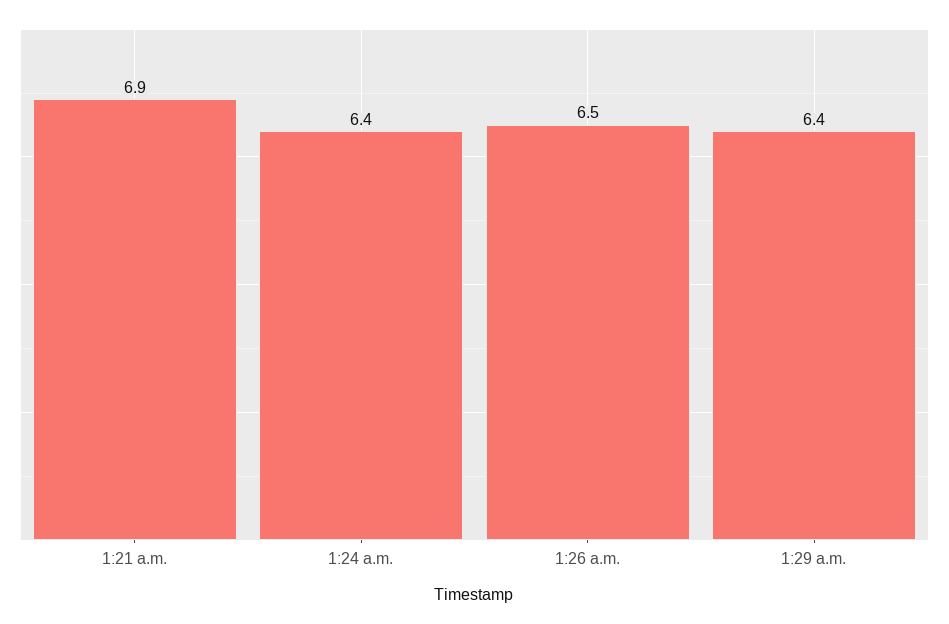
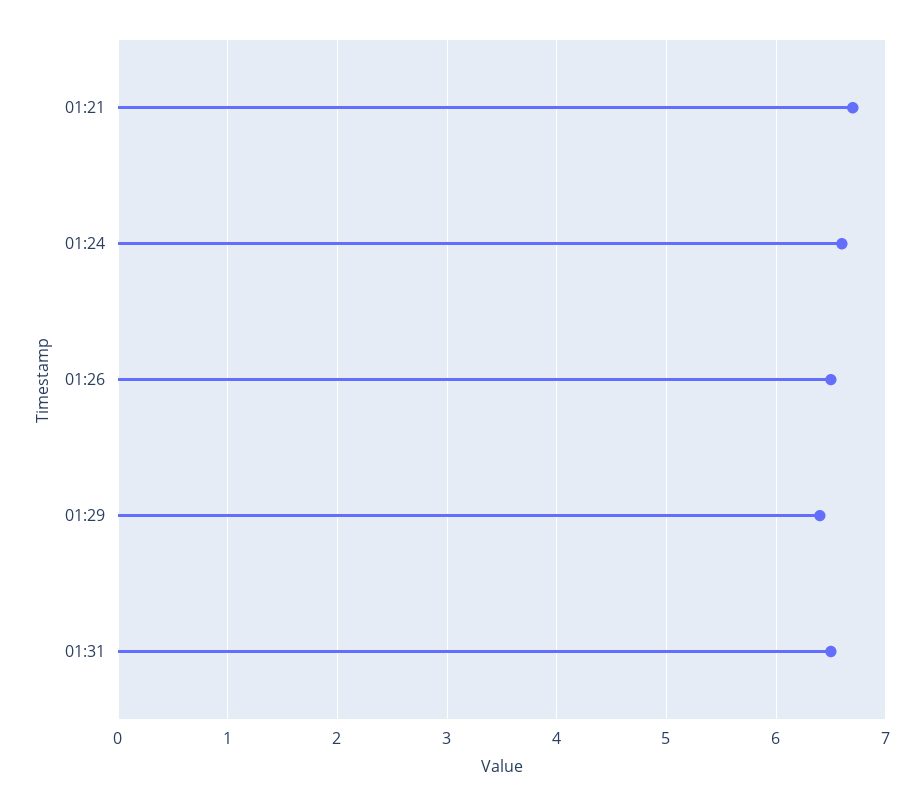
1:21 a.m.: 6.9 -> 6.7
1:24 a.m.: 6.4 -> 6.6
01:31: none -> 6.5

